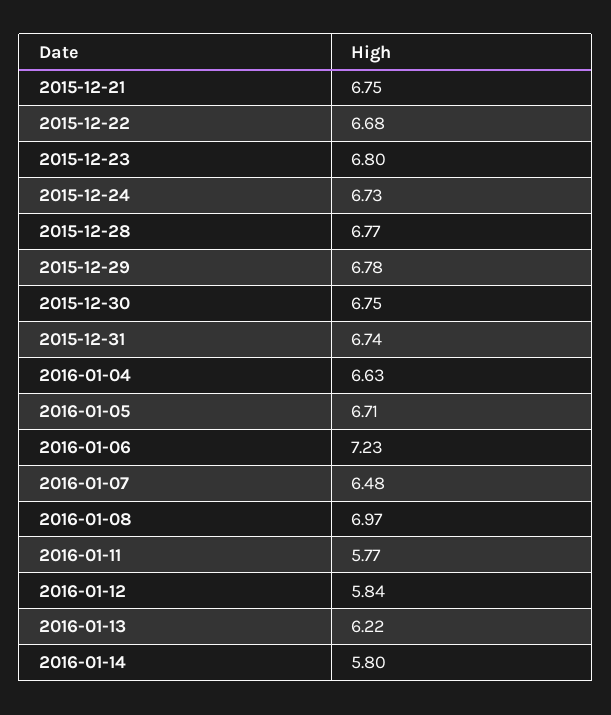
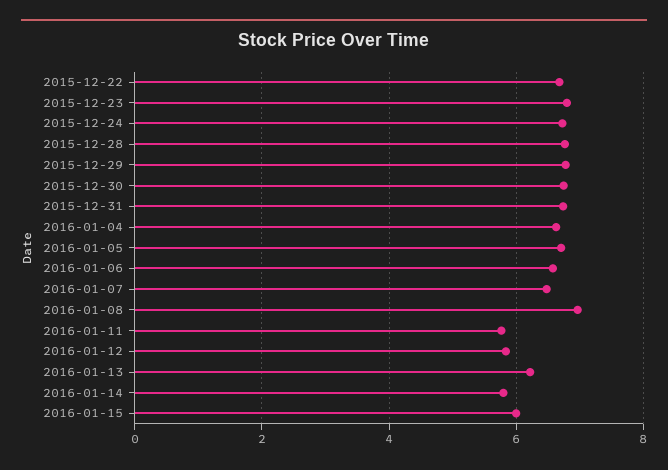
2015-12-21: 6.75 -> none
2016-01-06: 7.23 -> 6.6
2016-01-15: none -> 6

